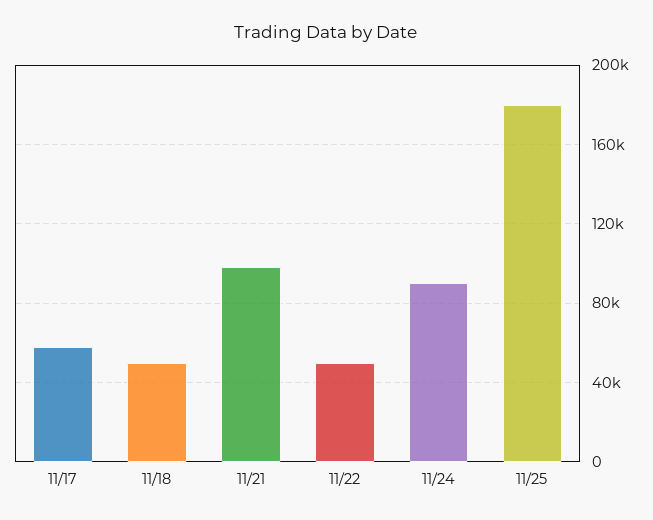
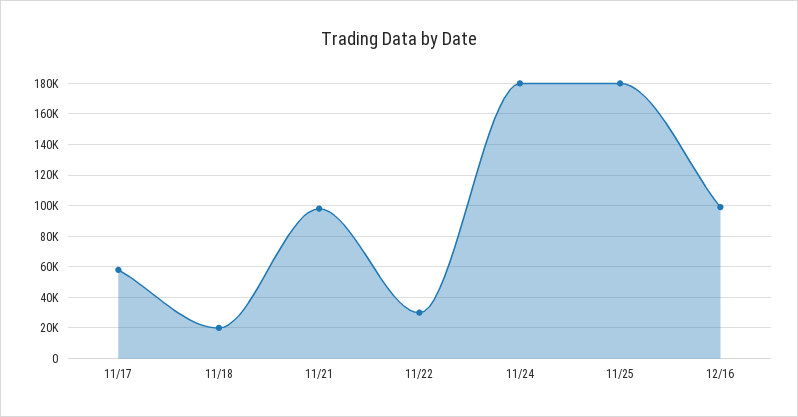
11/18: 50000 -> 20000
11/22: 50000 -> 30000
11/24: 90000 -> 180000
12/16: none -> 100000

